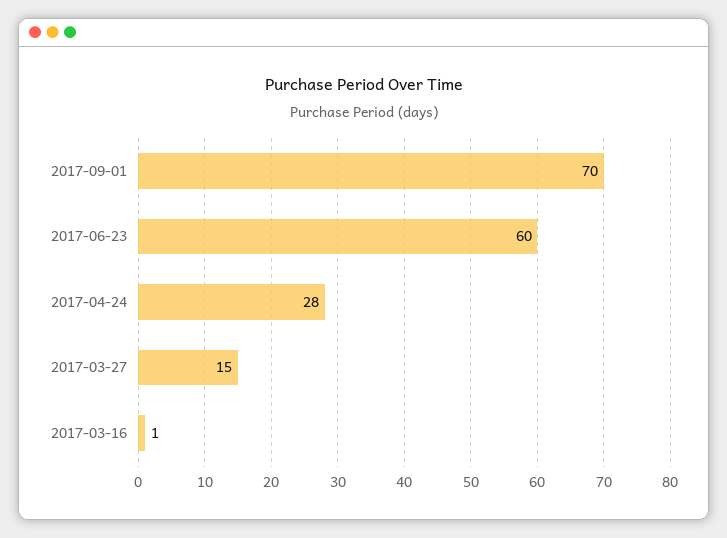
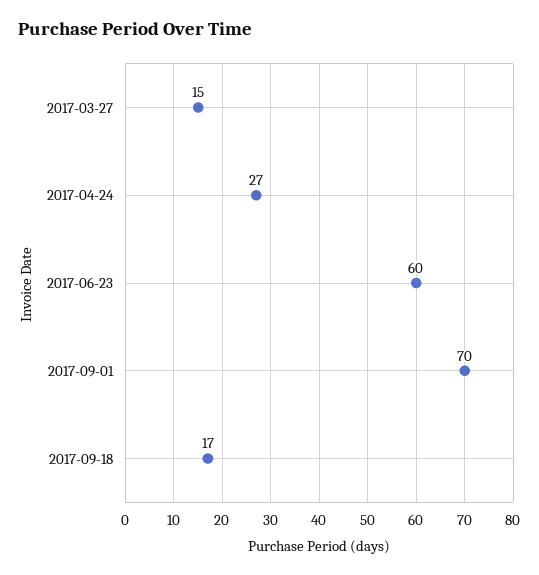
2017-04-24: 28 -> 27
2017-03-16: 1 -> none
2017-09-18: none -> 17

